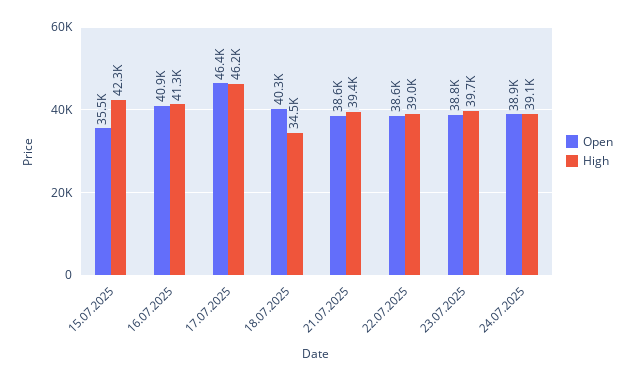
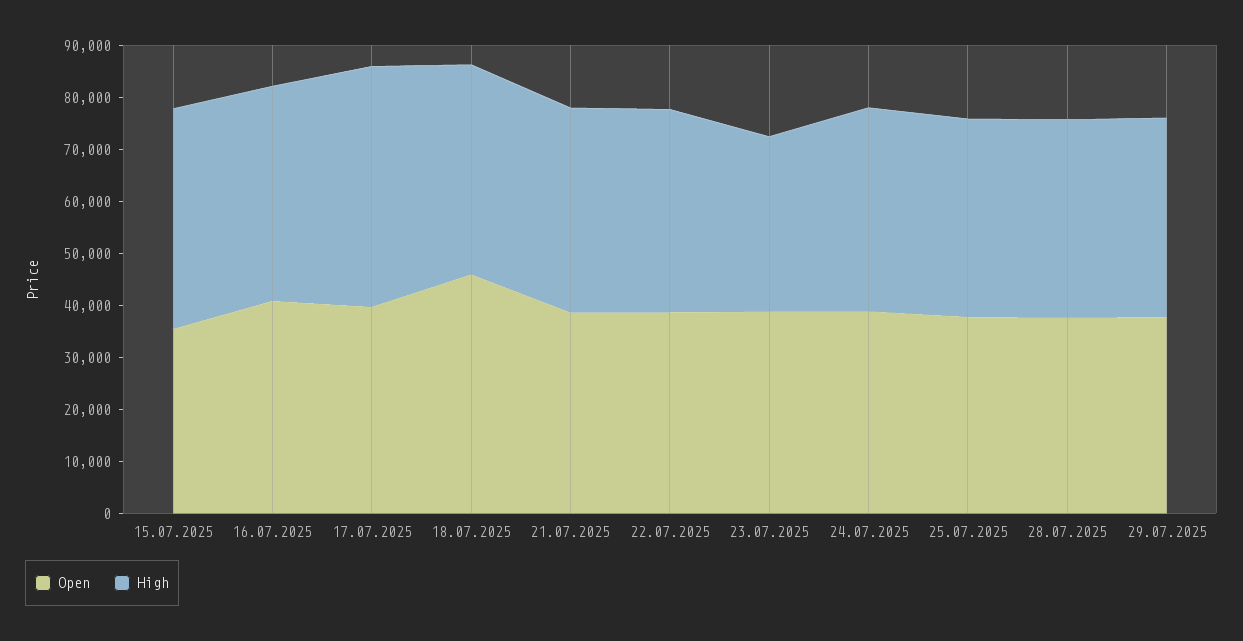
Open, 17.07.2025: 46400 -> 40000
Open, 18.07.2025: 40300 -> 46000
High, 18.07.2025: 34500 -> 40000
High, 23.07.2025: 39700 -> 34000
Open, 25.07.2025: none -> 38000
High, 25.07.2025: none -> 38000
Open, 28.07.2025: none -> 38000
High, 28.07.2025: none -> 38000
Open, 29.07.2025: none -> 38000
High, 29.07.2025: none -> 38000

